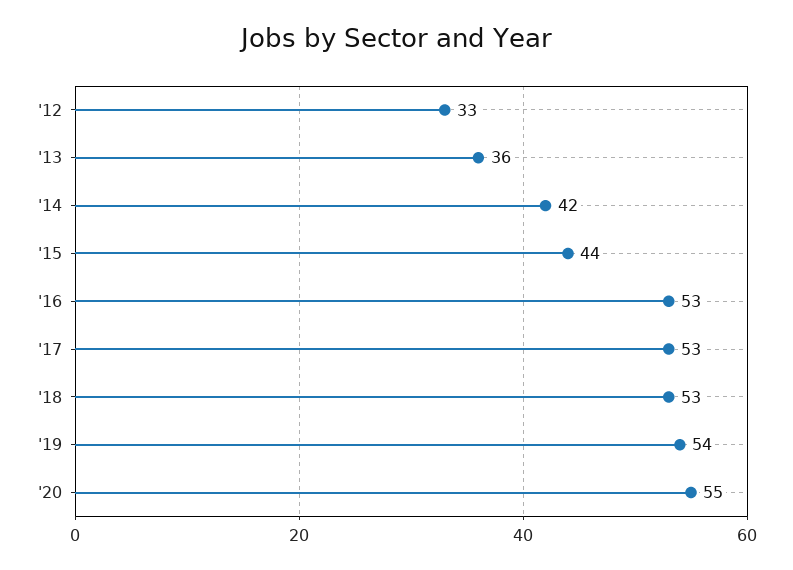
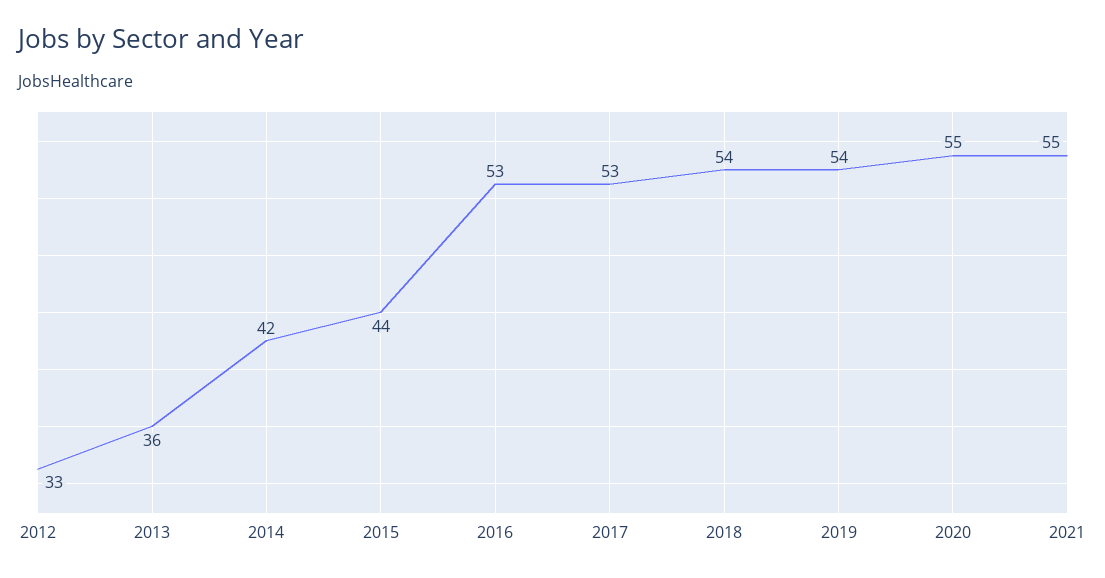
'18: 53 -> 54
2021: none -> 55

